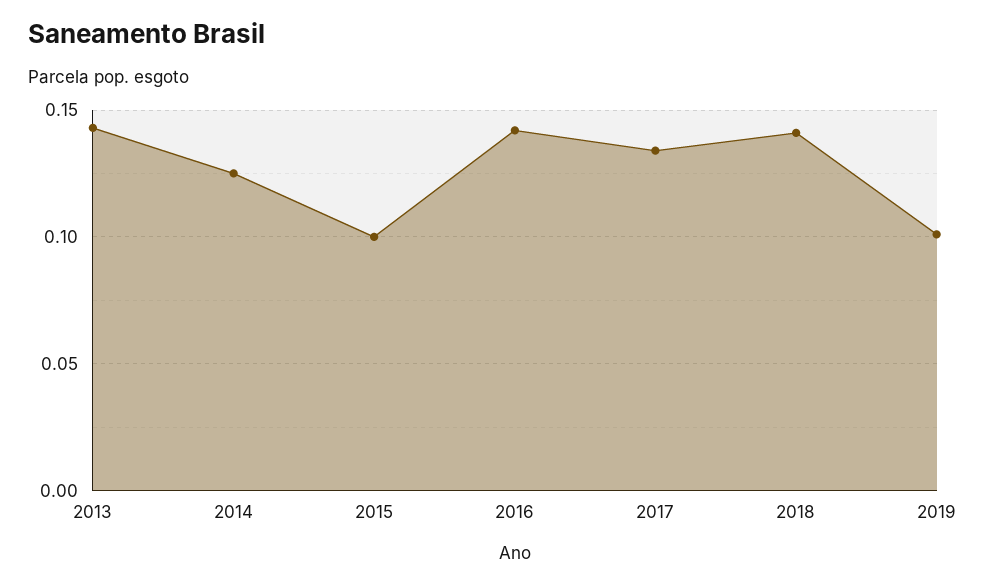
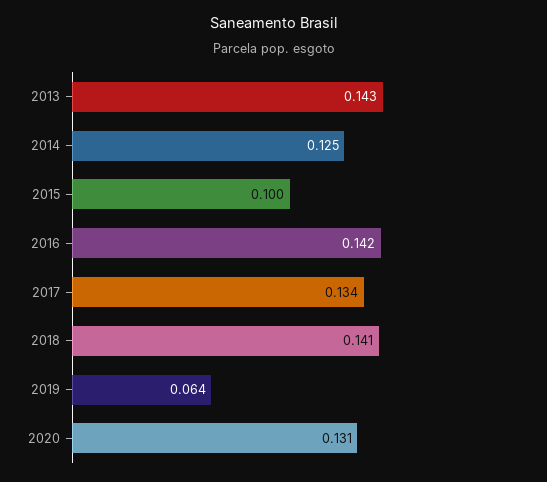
2019: 0.1 -> 0.064
2020: none -> 0.131

